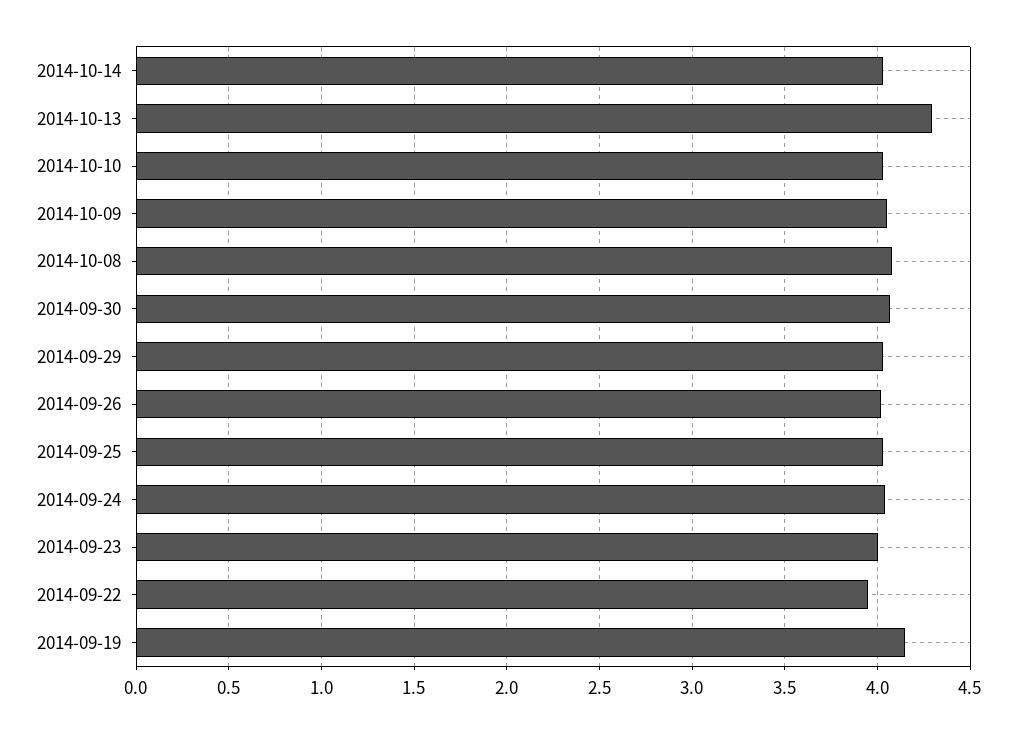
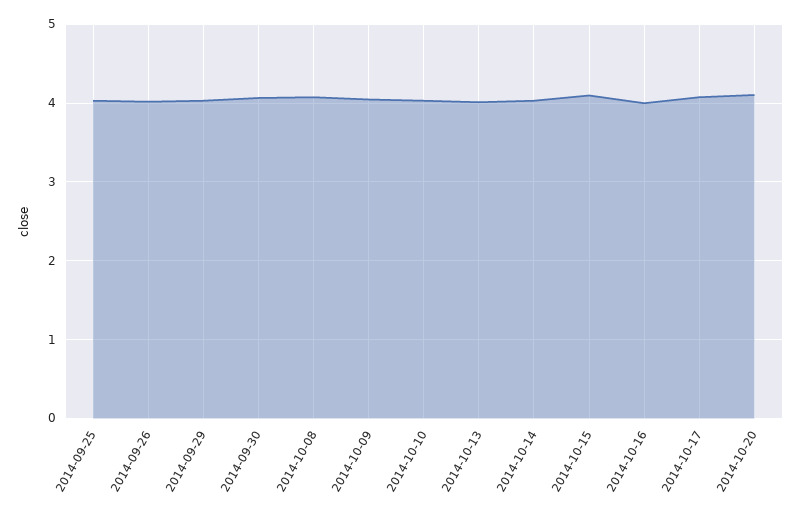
2014-10-13: 4.3 -> 4
2014-09-24: 4.05 -> none
2014-09-23: 4 -> none
2014-09-22: 3.95 -> none
2014-09-19: 4.15 -> none
2014-10-15: none -> 4.1
2014-10-16: none -> 4
2014-10-17: none -> 4.1
2014-10-20: none -> 4.1

